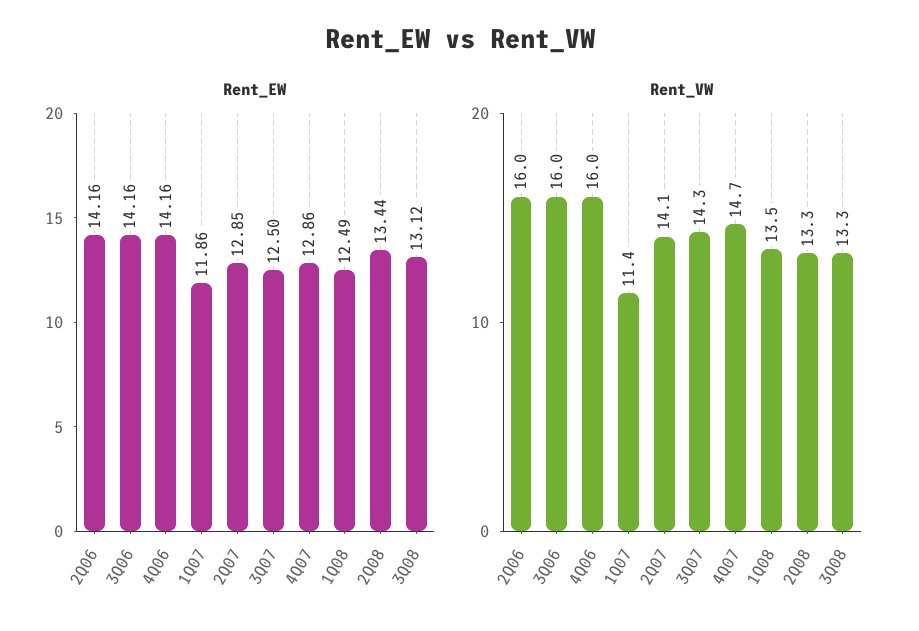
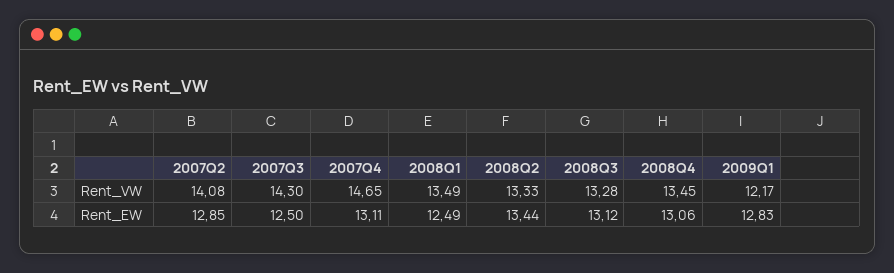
Rent_EW, 2Q06: 14.16 -> none
Rent_EW, 3Q06: 14.16 -> none
Rent_EW, 4Q06: 14.16 -> none
Rent_EW, 1Q07: 11.86 -> none
Rent_EW, 4Q07: 12.86 -> 13.11
Rent_VW, 2Q06: 16 -> none
Rent_VW, 3Q06: 16 -> none
Rent_VW, 4Q06: 16 -> none
Rent_VW, 1Q07: 11.4 -> none
Rent_VW, 2008Q4: none -> 13.45
Rent_VW, 2009Q1: none -> 12.17
Rent_EW, 2008Q4: none -> 13.06
Rent_EW, 2009Q1: none -> 12.83

